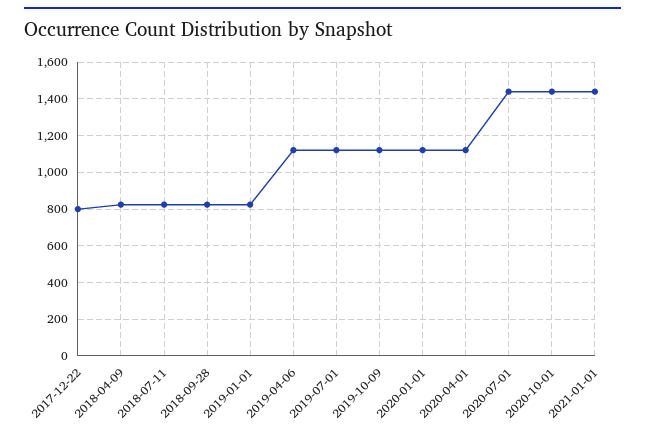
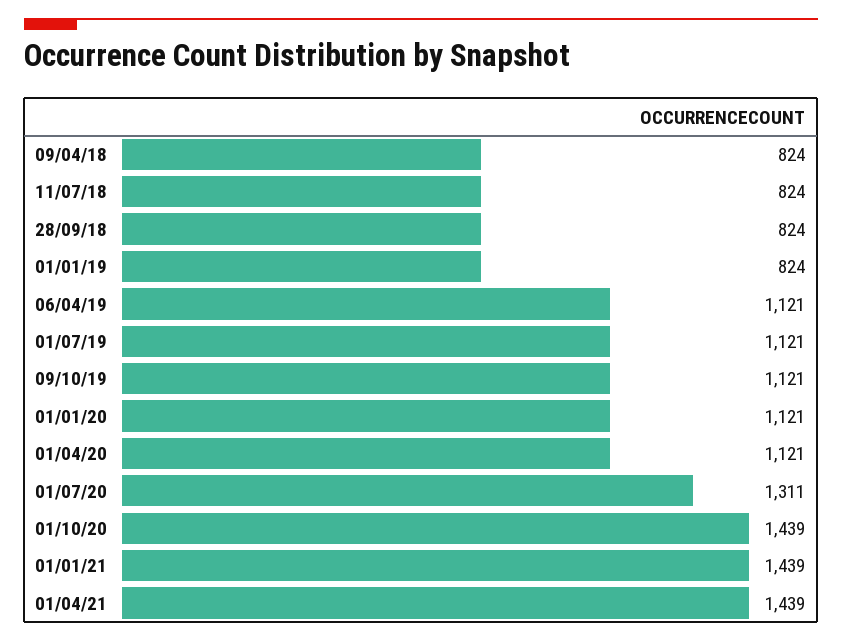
2017-12-22: 800 -> none
2020-07-01: 1450 -> 1311
01/04/21: none -> 1439

